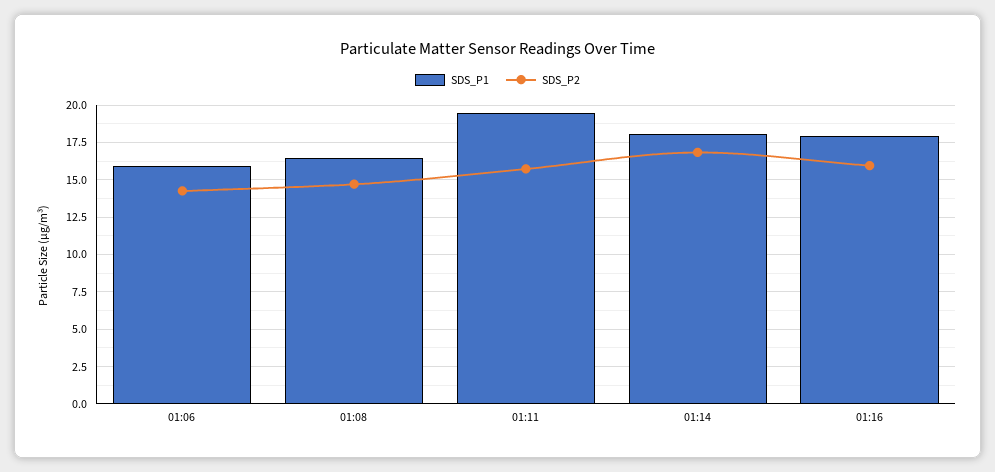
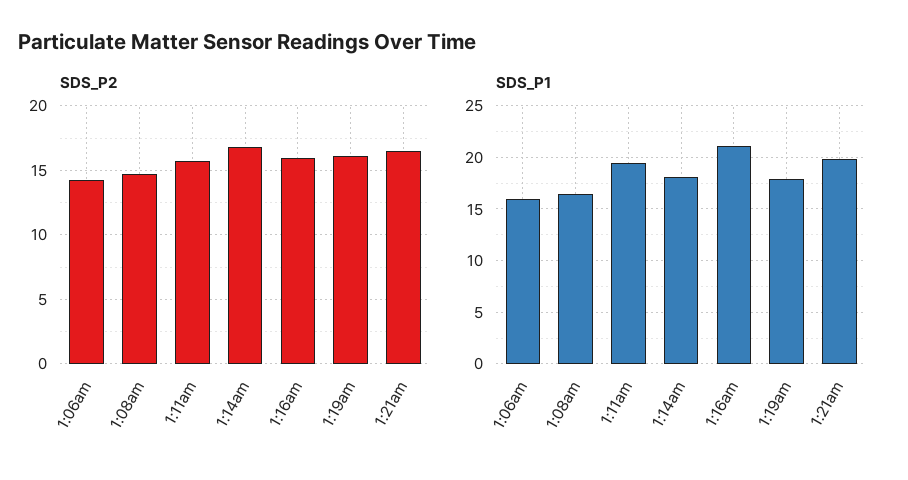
SDS_P1, 01:16: 18 -> 21
SDS_P2, 1:19am: none -> 16
SDS_P2, 1:21am: none -> 16.5
SDS_P1, 1:19am: none -> 18
SDS_P1, 1:21am: none -> 20

